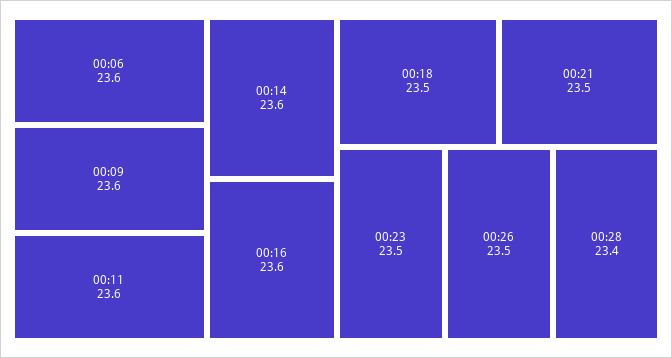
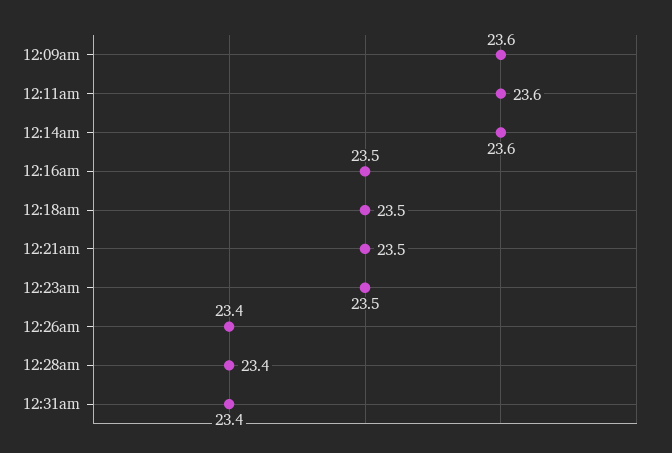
00:06: 23.6 -> none
00:16: 23.6 -> 23.5
00:26: 23.5 -> 23.4
12:31am: none -> 23.4

